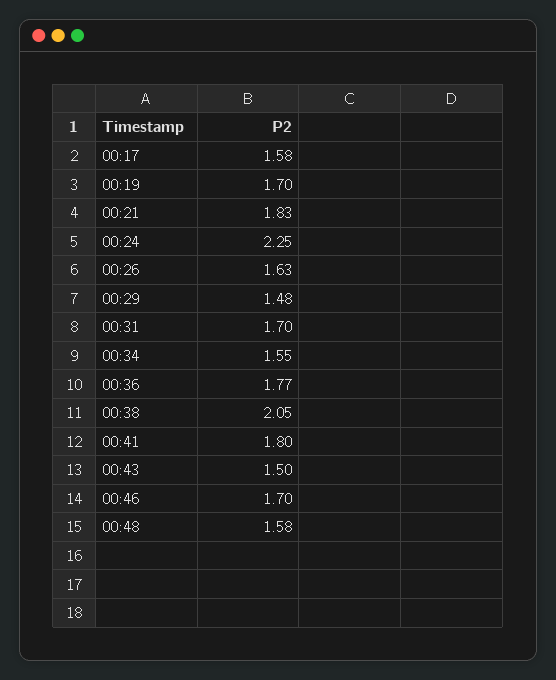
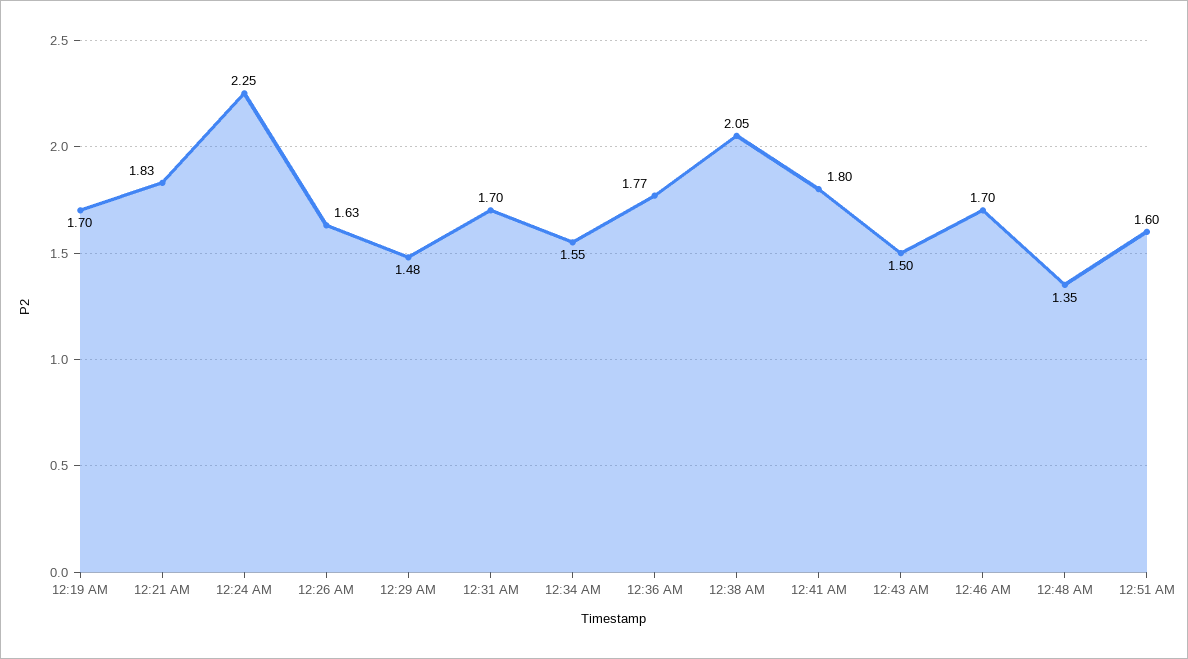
00:17: 1.58 -> none
00:48: 1.58 -> 1.35
12:51 AM: none -> 1.6

